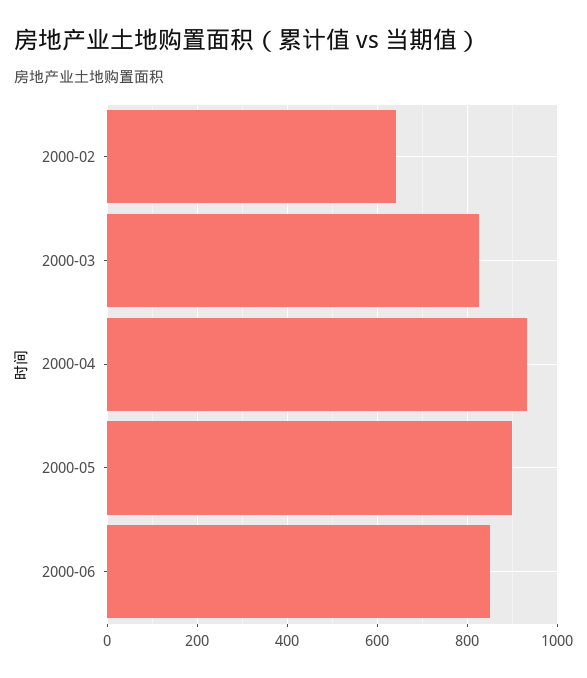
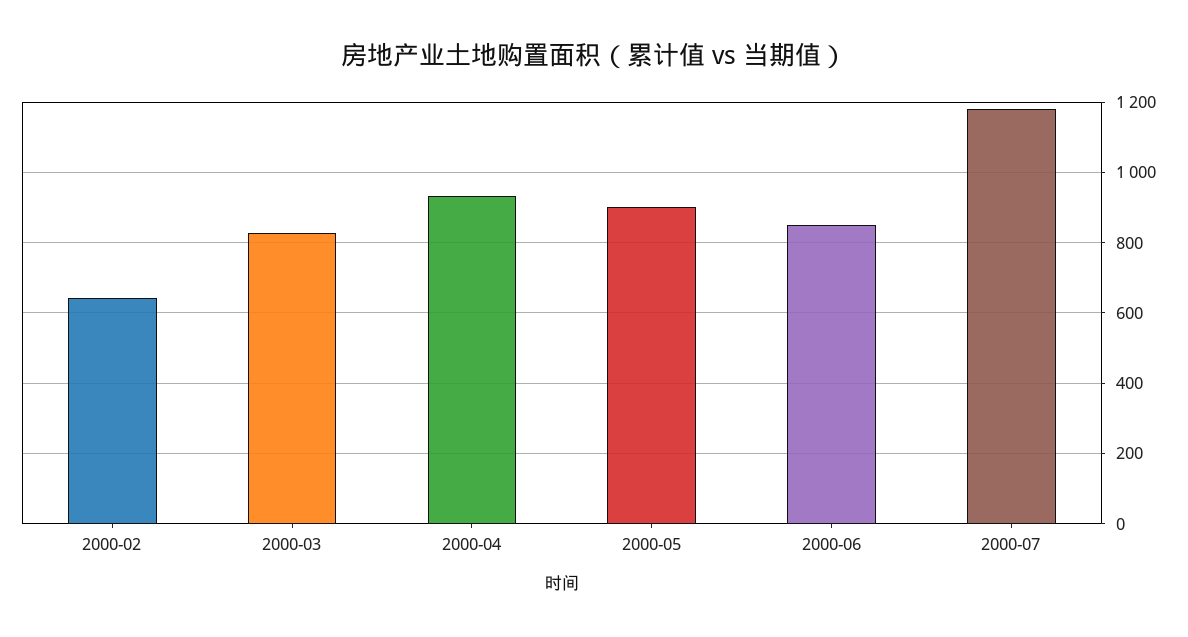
2000-07: none -> 1180

